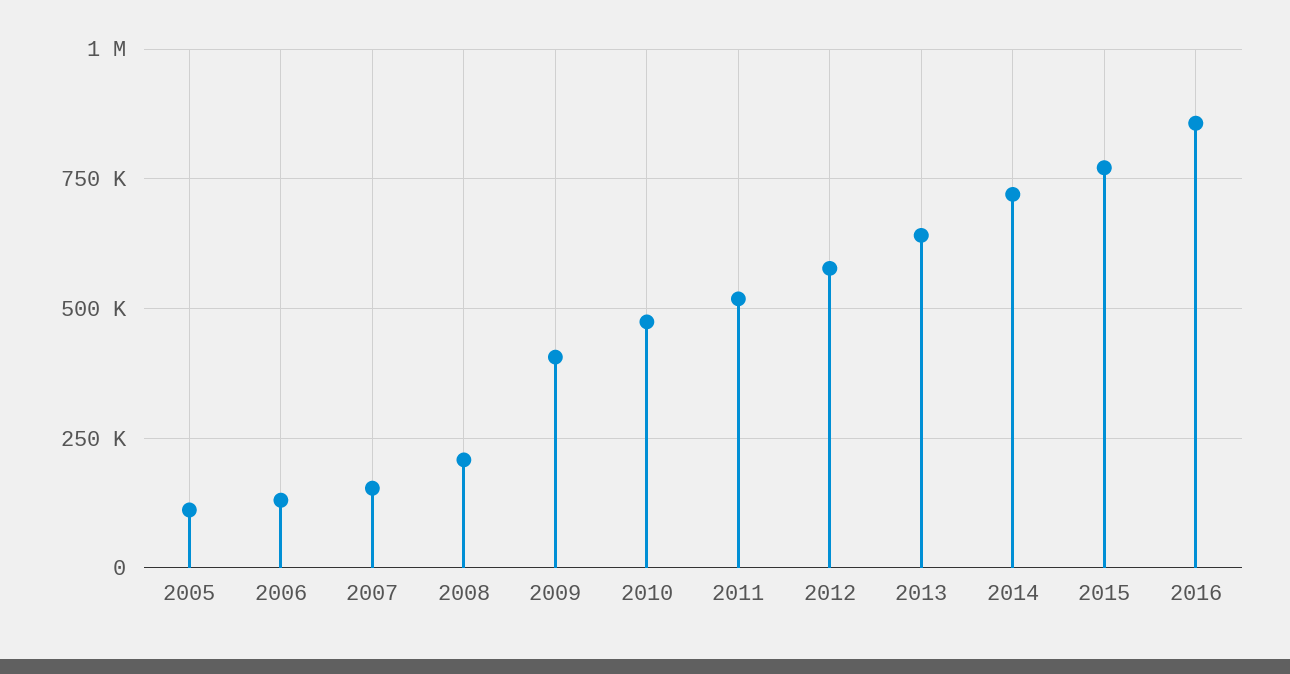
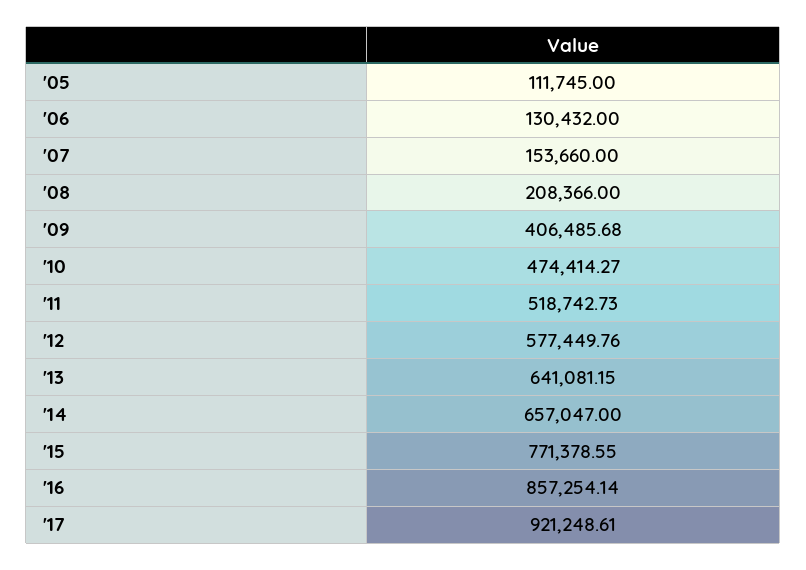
2014: 725000 -> 657047
'17: none -> 921248.61

